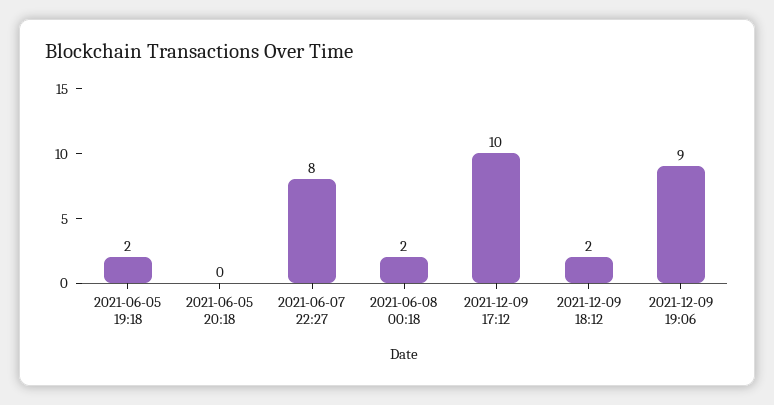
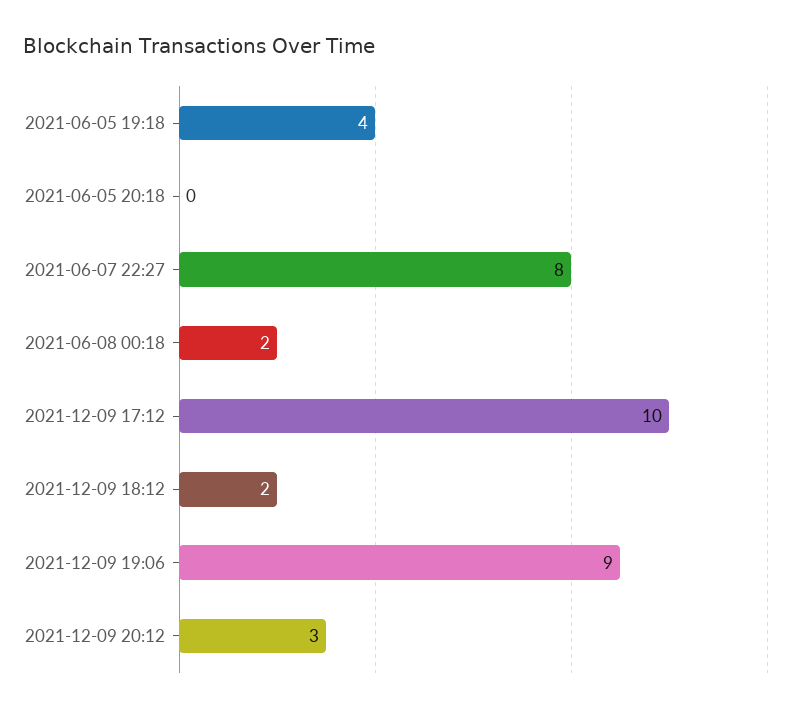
2021-06-05 19:18: 2 -> 4
2021-12-09 20:12: none -> 3

